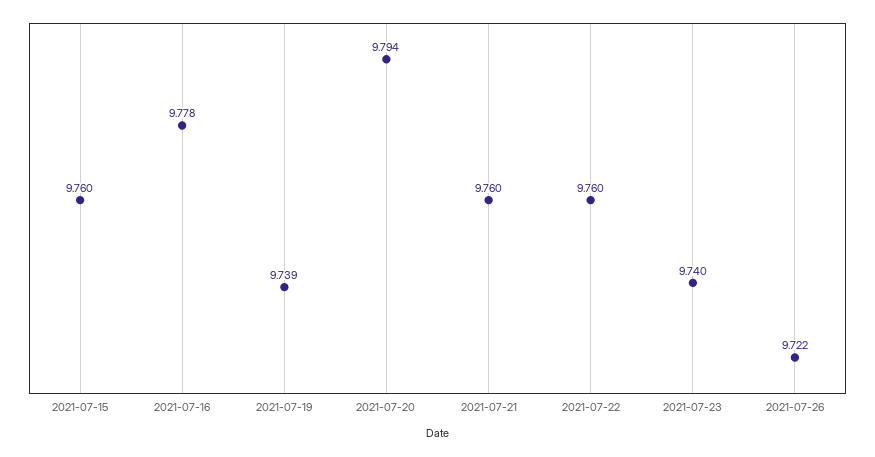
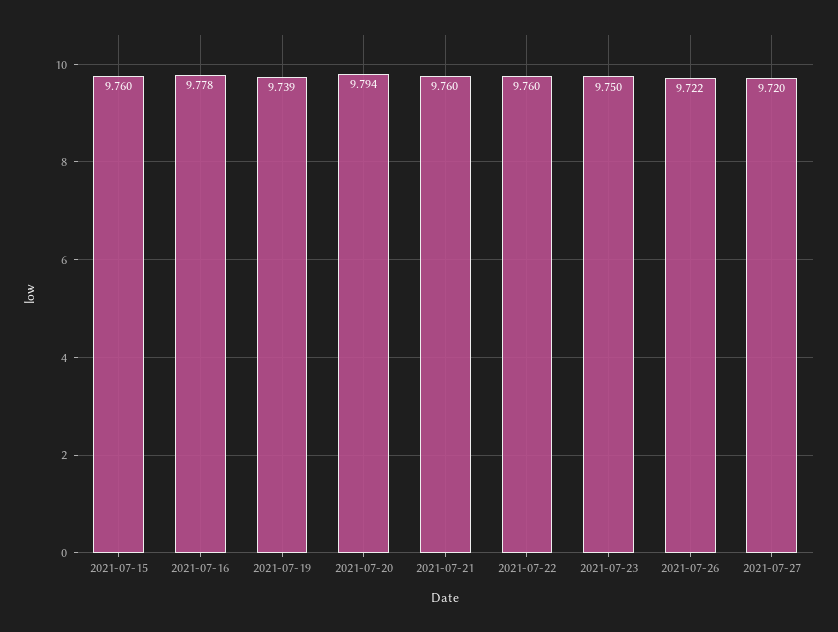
2021-07-23: 9.74 -> 9.75
2021-07-27: none -> 9.72

